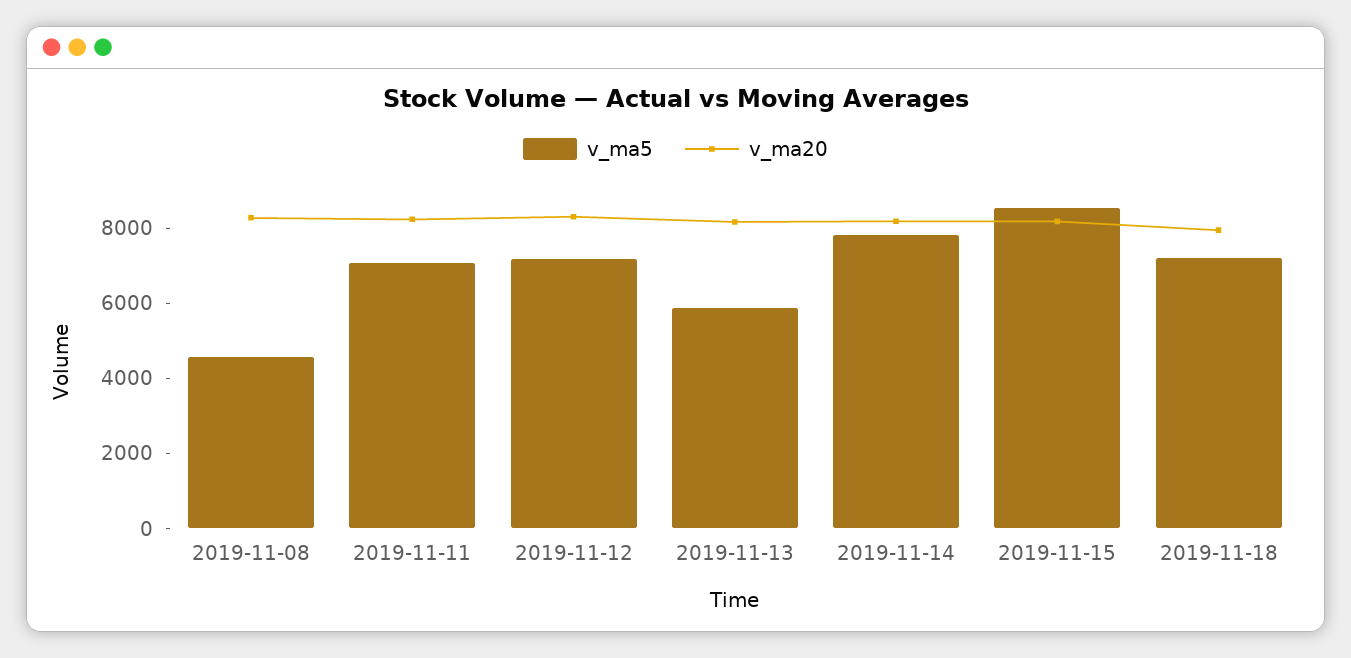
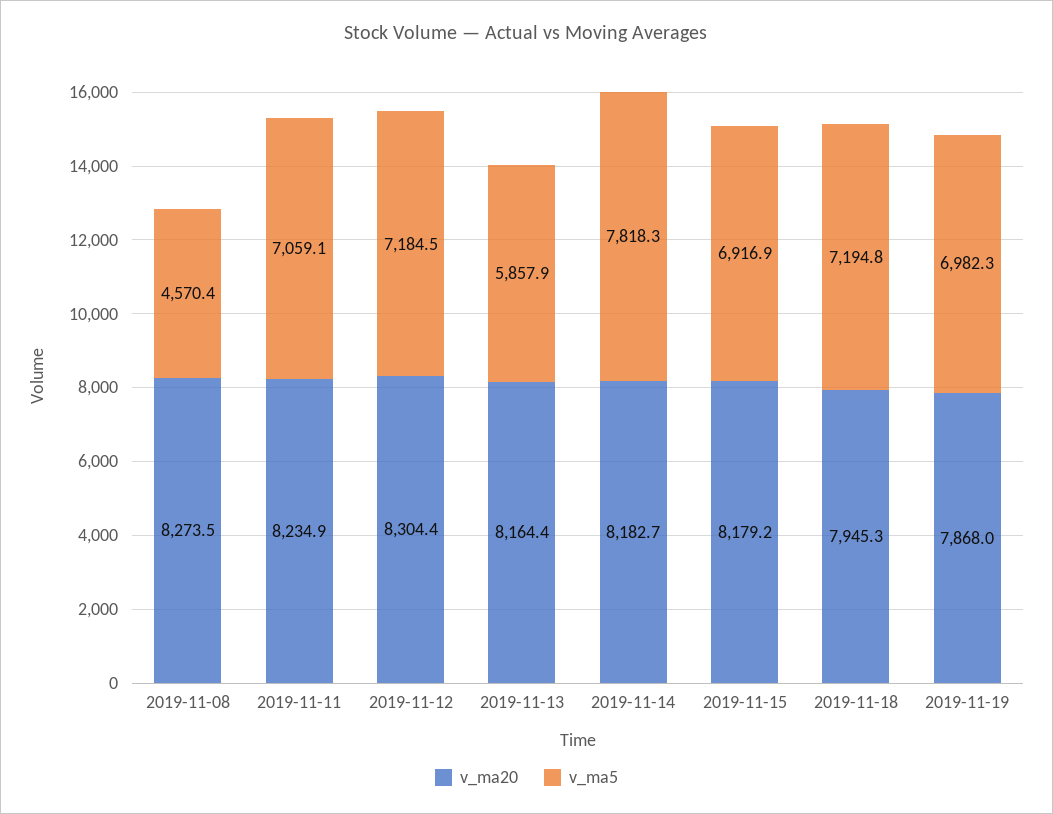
v_ma5, 2019-11-15: 8500 -> 6916.9
v_ma20, 2019-11-19: none -> 7868
v_ma5, 2019-11-19: none -> 6982.3

